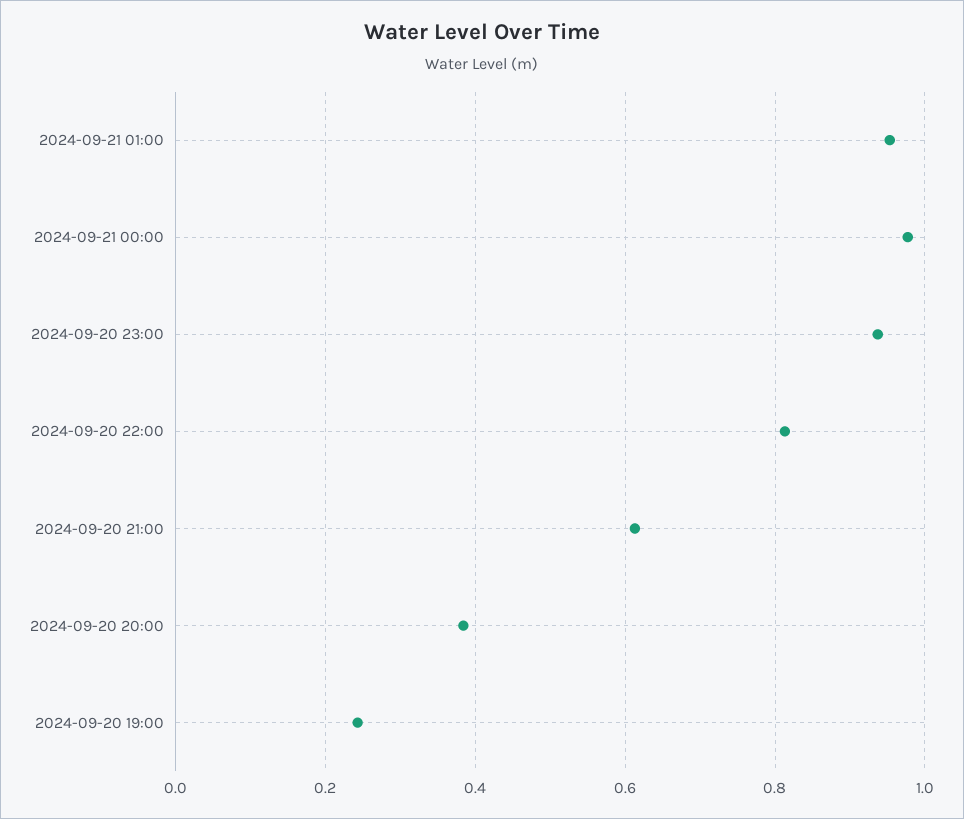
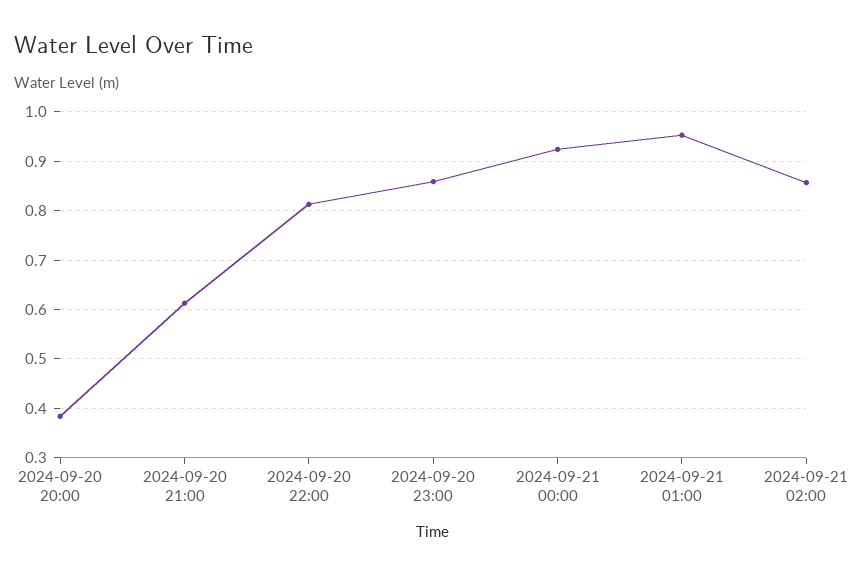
2024-09-21 00:00: 0.98 -> 0.92
2024-09-20 23:00: 0.94 -> 0.86
2024-09-20 19:00: 0.24 -> none
2024-09-21 02:00: none -> 0.86

